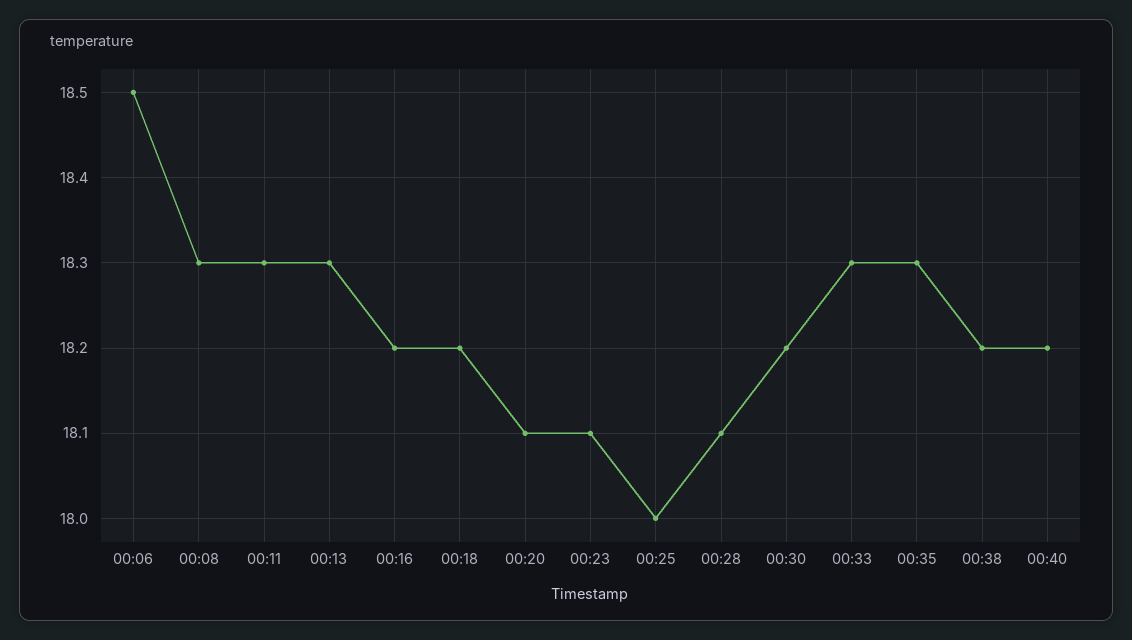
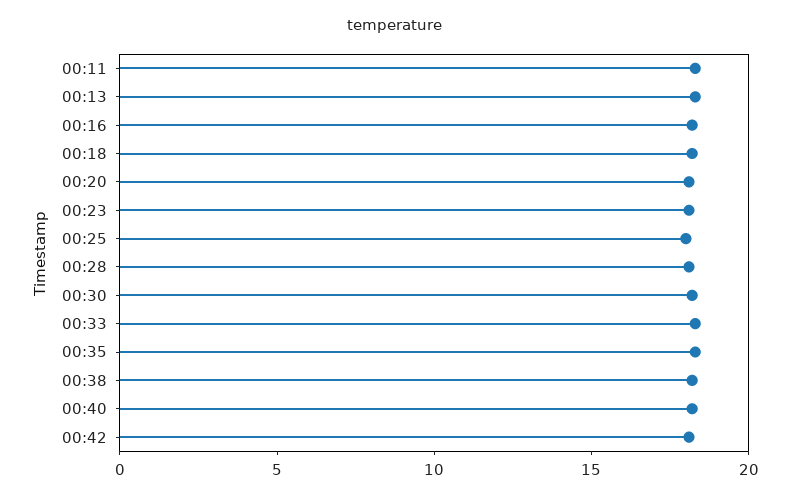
00:06: 18.5 -> none
00:08: 18.3 -> none
00:42: none -> 18

